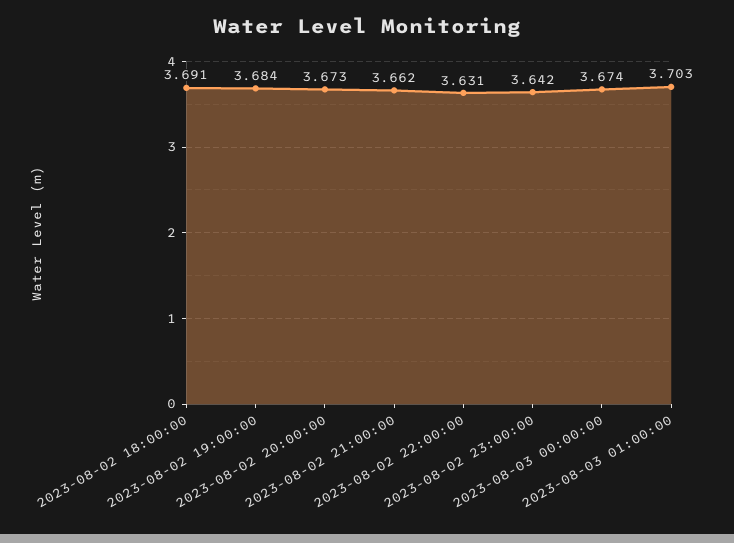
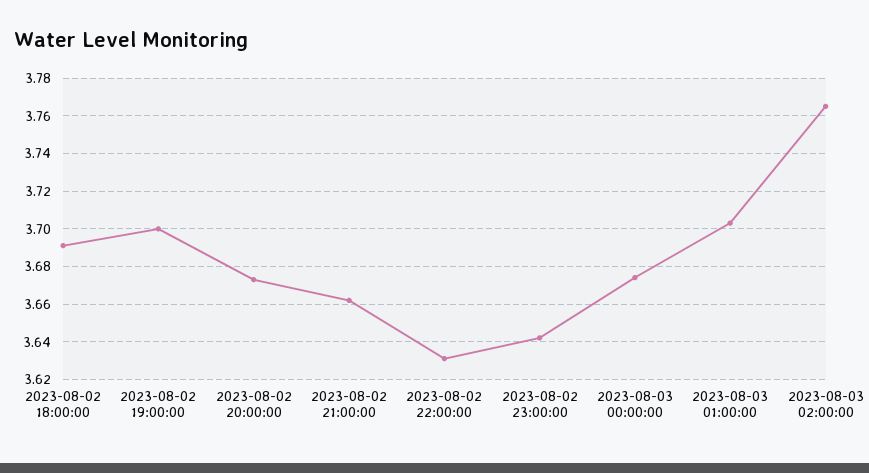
2023-08-02 19:00:00: 3.684 -> 3.7
2023-08-03 02:00:00: none -> 3.765

